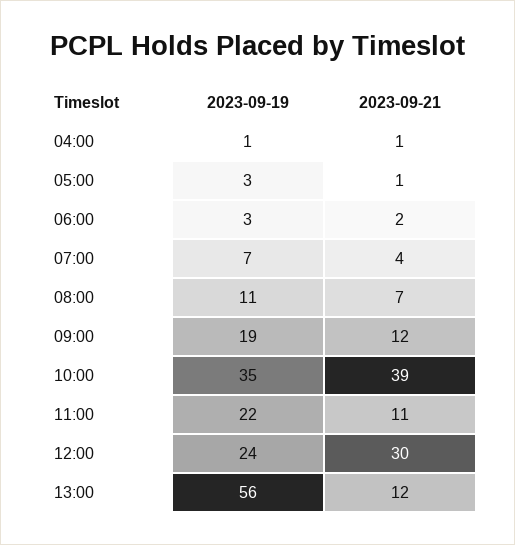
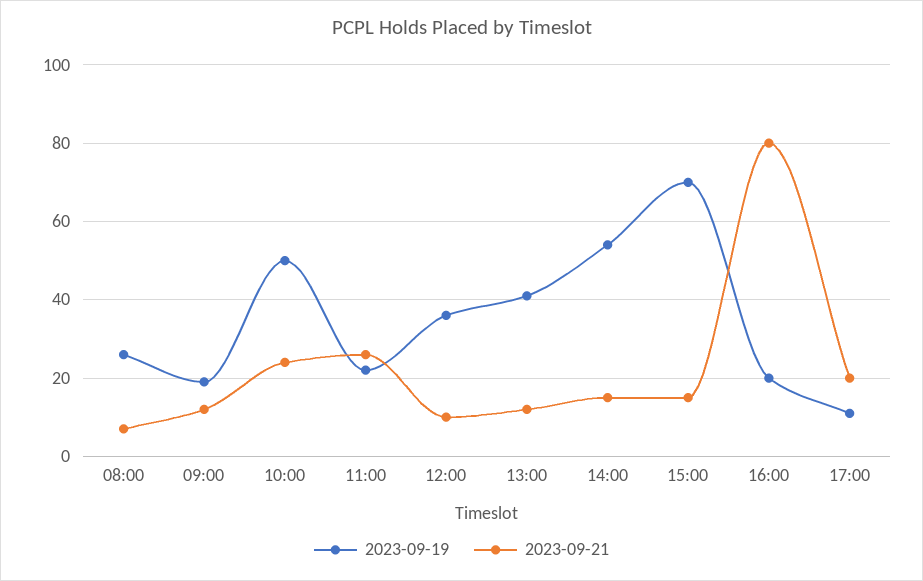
2023-09-19, 04:00: 1 -> none
2023-09-21, 04:00: 1 -> none
2023-09-19, 05:00: 3 -> none
2023-09-21, 05:00: 1 -> none
2023-09-19, 06:00: 3 -> none
2023-09-21, 06:00: 2 -> none
2023-09-19, 07:00: 7 -> none
2023-09-21, 07:00: 4 -> none
2023-09-19, 08:00: 11 -> 25
2023-09-19, 10:00: 35 -> 50
2023-09-21, 10:00: 39 -> 25
2023-09-21, 11:00: 11 -> 25
2023-09-19, 12:00: 24 -> 35
2023-09-21, 12:00: 30 -> 10
2023-09-19, 13:00: 56 -> 40
2023-09-19, 14:00: none -> 55
2023-09-21, 14:00: none -> 15
2023-09-19, 15:00: none -> 70
2023-09-21, 15:00: none -> 15
2023-09-19, 16:00: none -> 20
2023-09-21, 16:00: none -> 80
2023-09-19, 17:00: none -> 10
2023-09-21, 17:00: none -> 20

